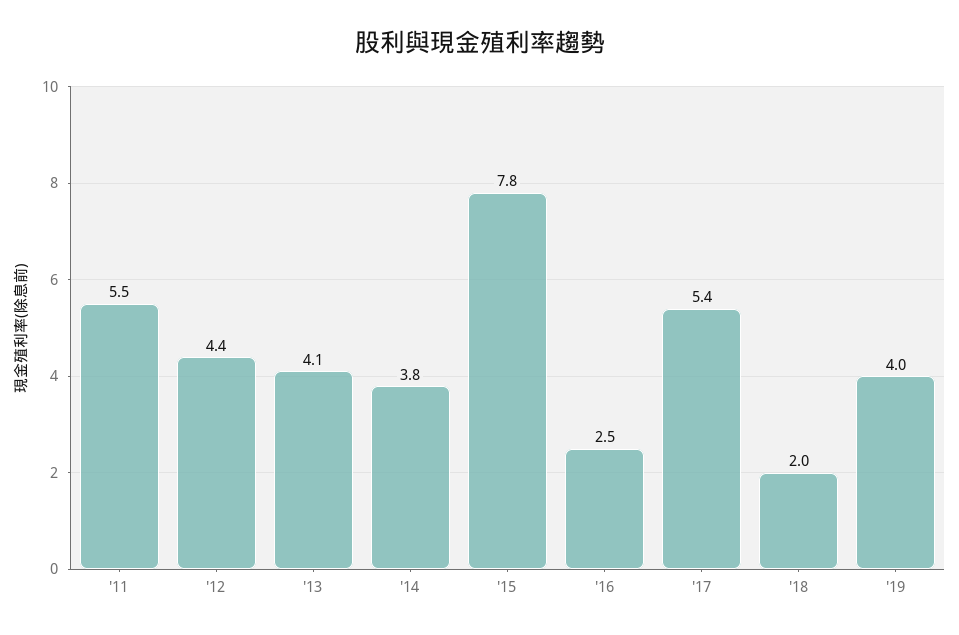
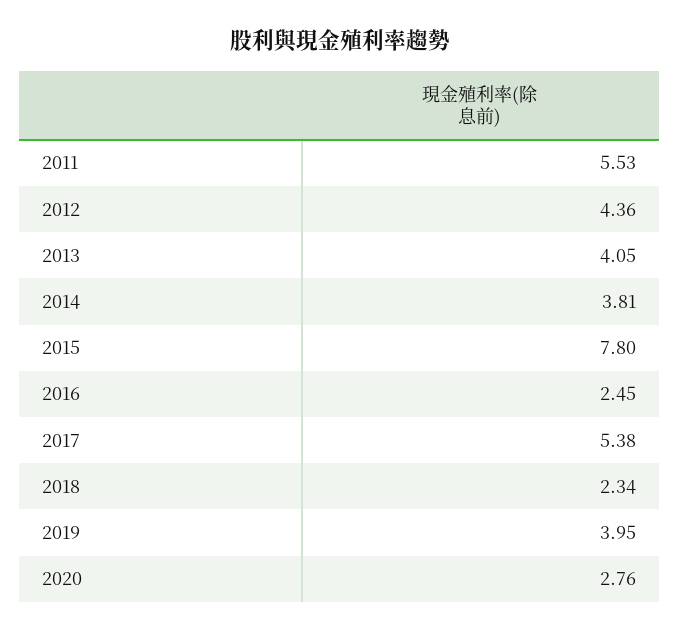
'18: 2 -> 2.34
2020: none -> 2.76

